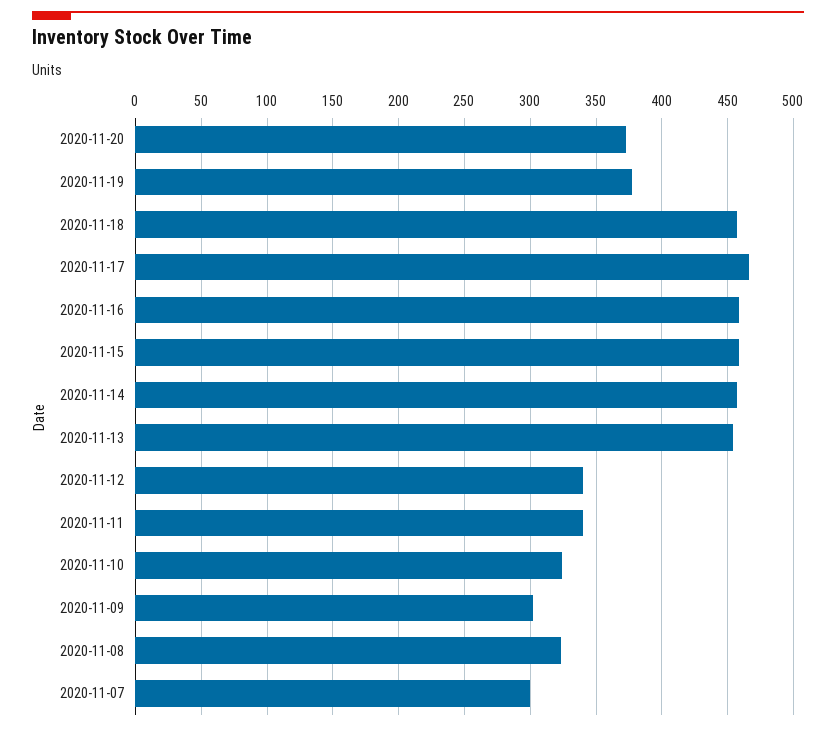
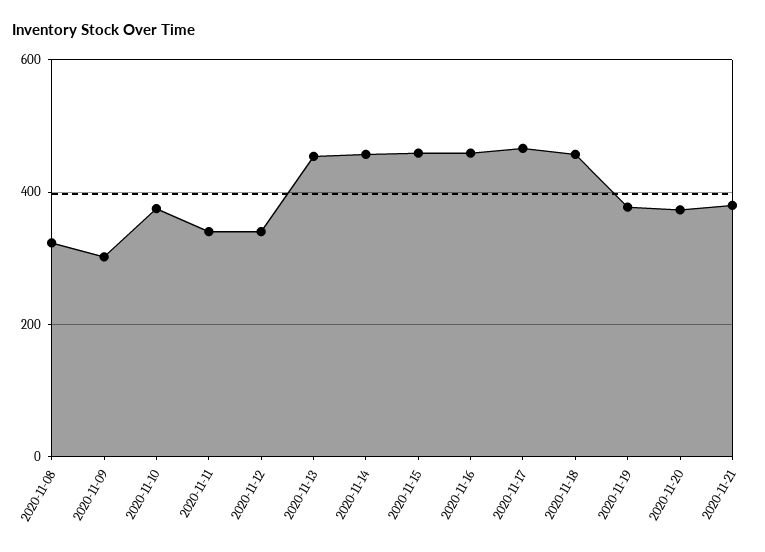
2020-11-10: 325 -> 380
2020-11-07: 300 -> none
2020-11-21: none -> 380

